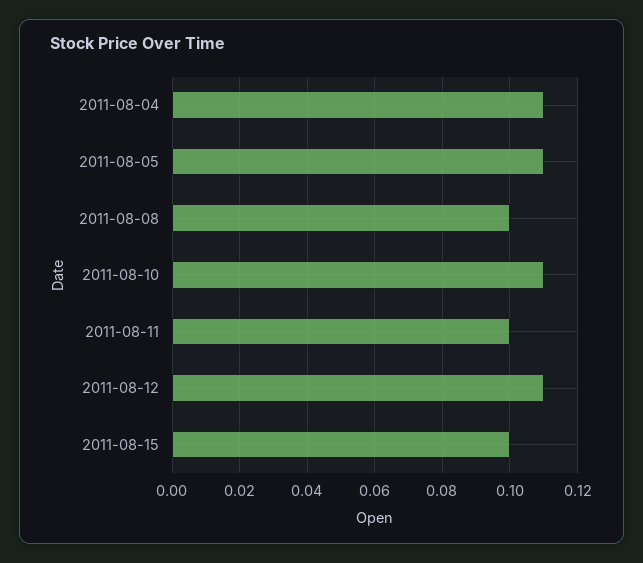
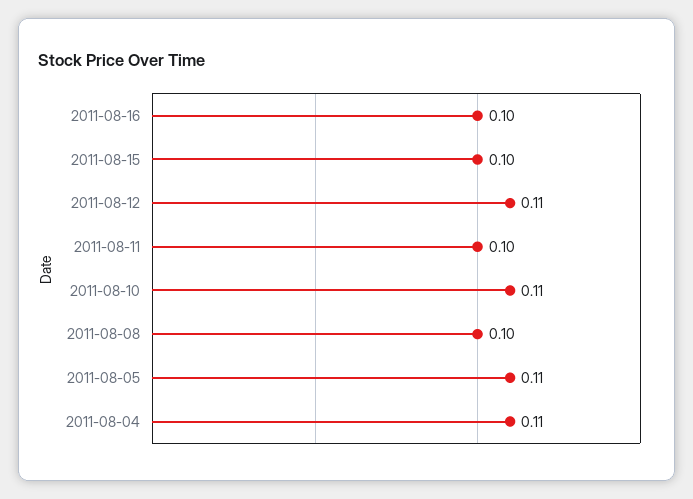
2011-08-16: none -> 0.1

